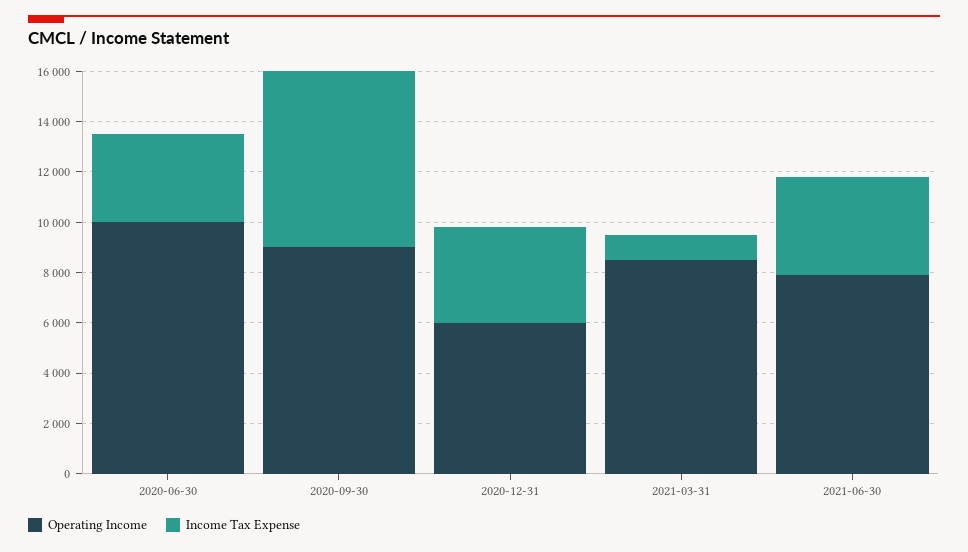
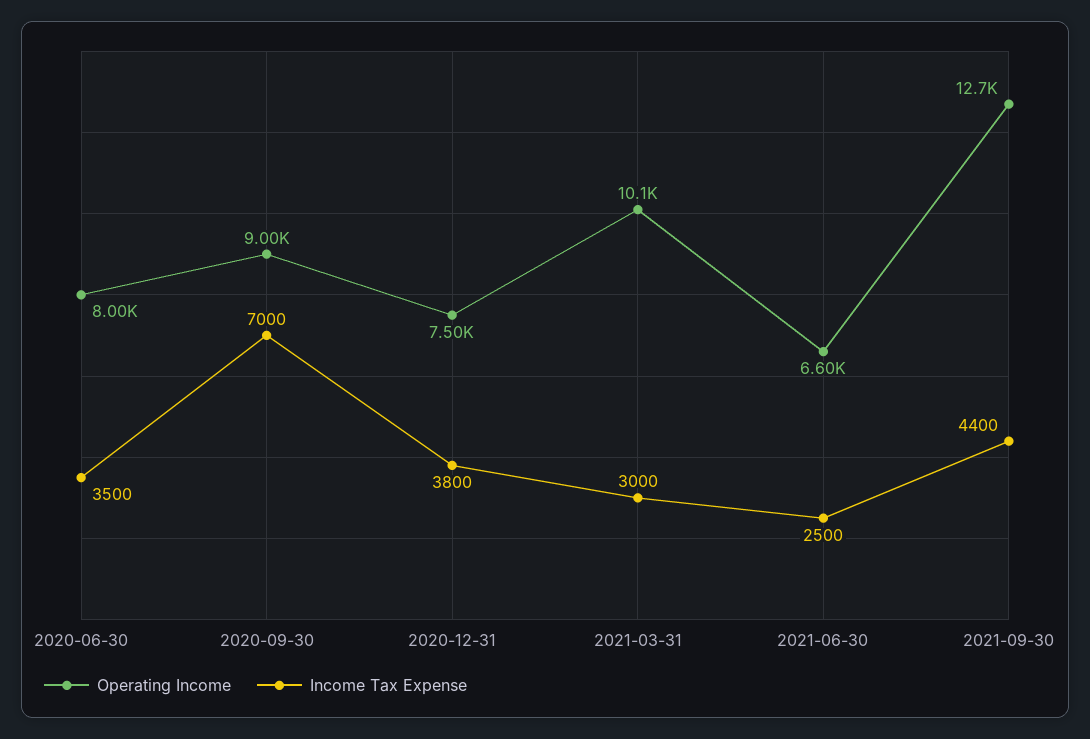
Operating Income, 2020-06-30: 10000 -> 8000
Operating Income, 2020-12-31: 6000 -> 7500
Operating Income, 2021-03-31: 8500 -> 10100
Income Tax Expense, 2021-03-31: 1000 -> 3000
Operating Income, 2021-06-30: 8000 -> 6600
Income Tax Expense, 2021-06-30: 4000 -> 2500
Operating Income, 2021-09-30: none -> 12700
Income Tax Expense, 2021-09-30: none -> 4400

